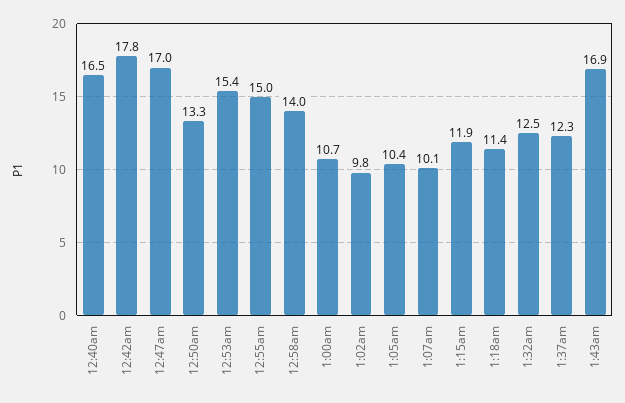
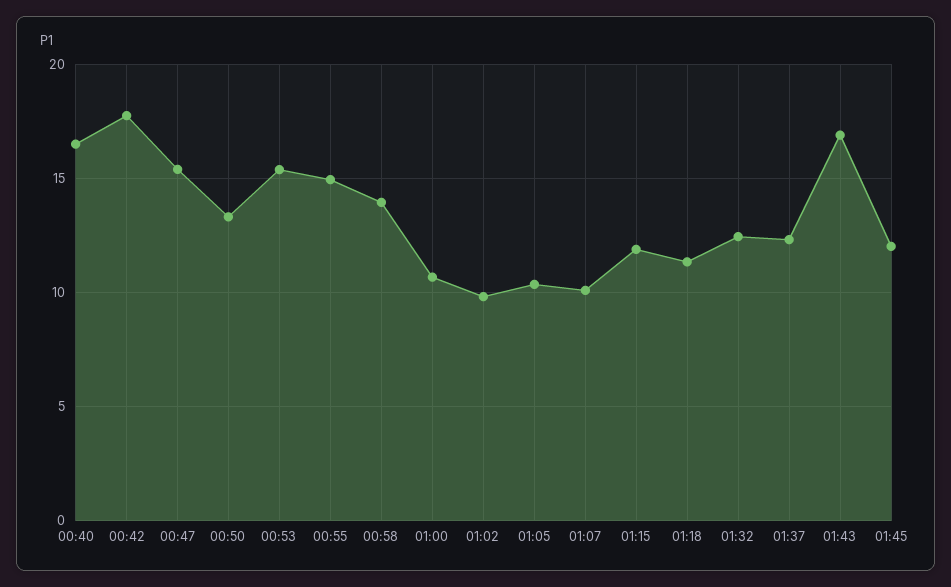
12:47am: 17 -> 15.5
01:45: none -> 12

